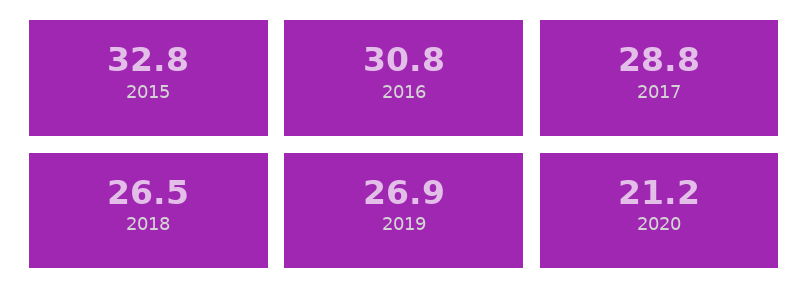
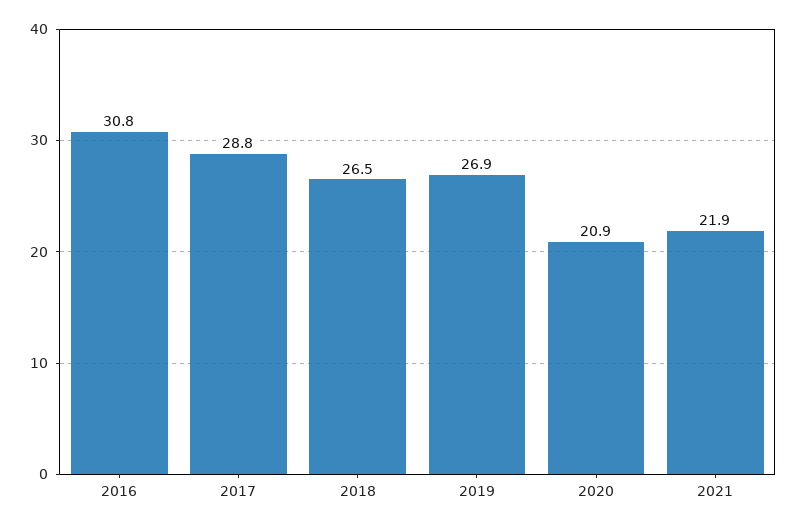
2015: 32.8 -> none
2020: 21.2 -> 20.9
2021: none -> 21.9

